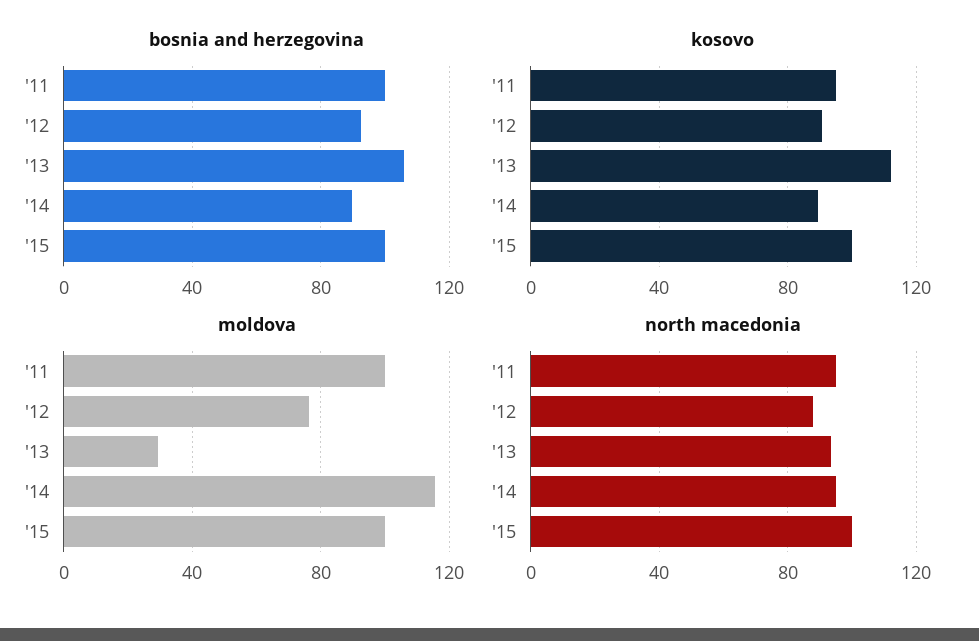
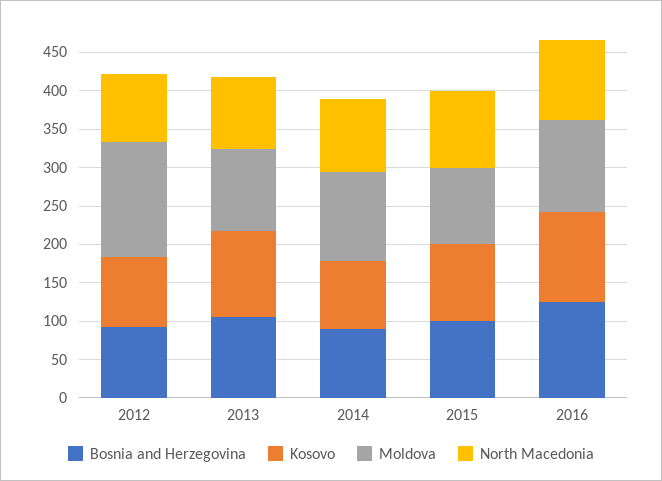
bosnia and herzegovina, '11: 100 -> none
kosovo, '11: 95 -> none
moldova, '11: 100 -> none
moldova, '12: 75 -> 150
moldova, '13: 30 -> 100
north macedonia, '11: 95 -> none
bosnia and herzegovina, 2016: none -> 125
kosovo, 2016: none -> 125
moldova, 2016: none -> 125
north macedonia, 2016: none -> 100

